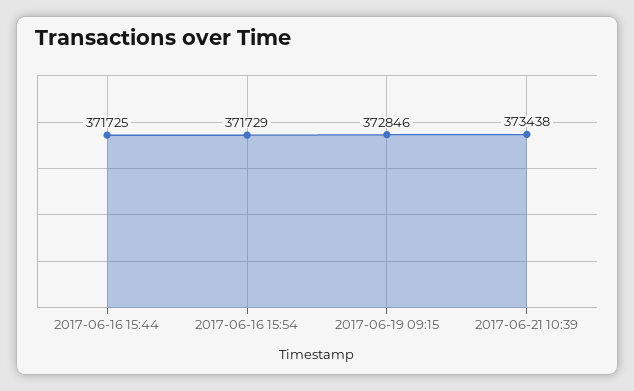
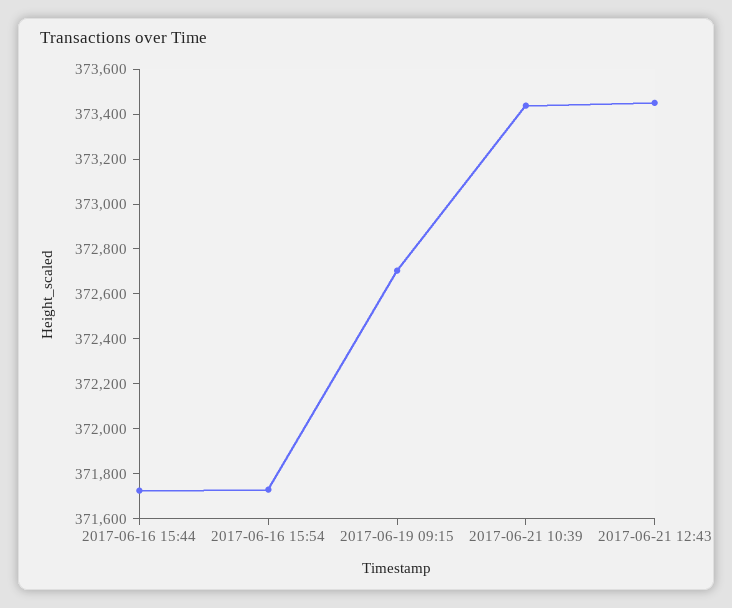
2017-06-19 09:15: 372846 -> 372700
2017-06-21 12:43: none -> 373450

